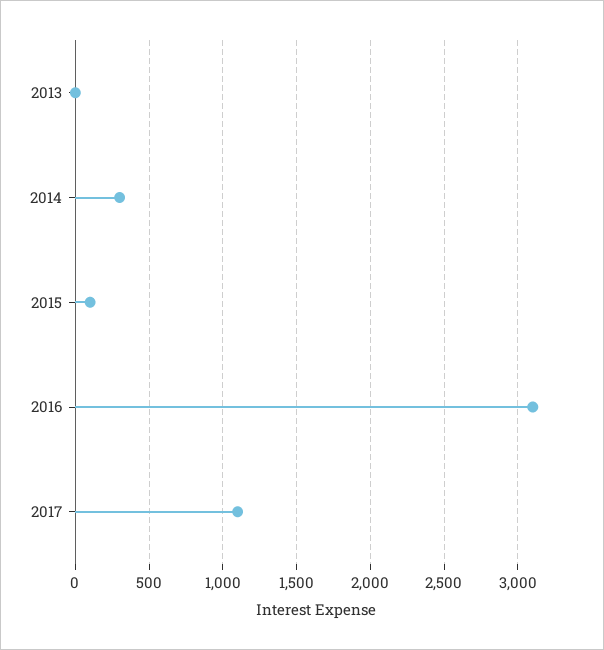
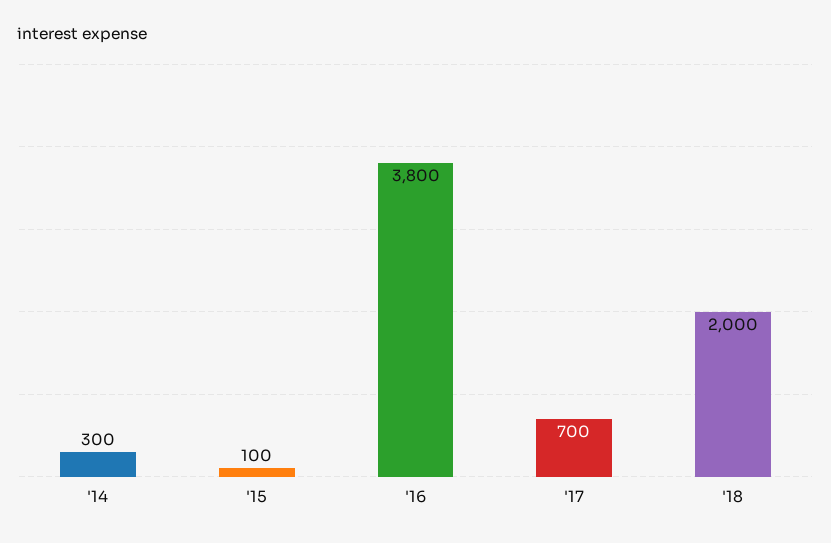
2013: 0 -> none
2016: 3100 -> 3800
2017: 1100 -> 700
'18: none -> 2000

